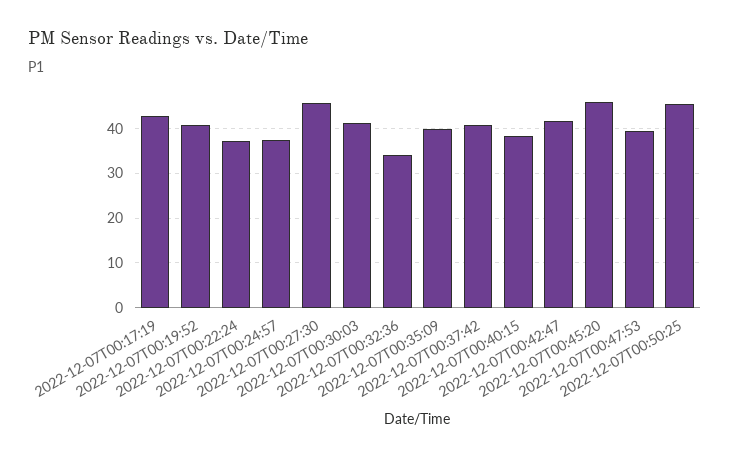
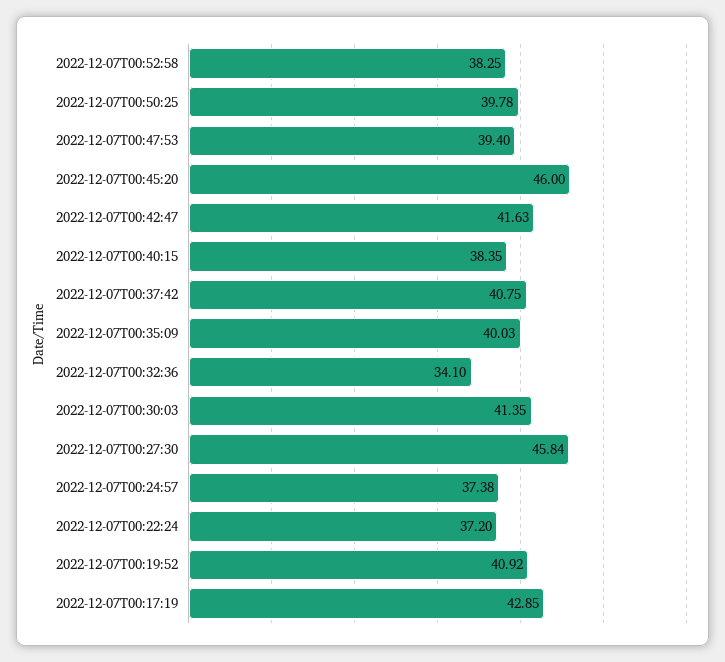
2022-12-07T00:50:25: 46 -> 39.78
2022-12-07T00:52:58: none -> 38.25

